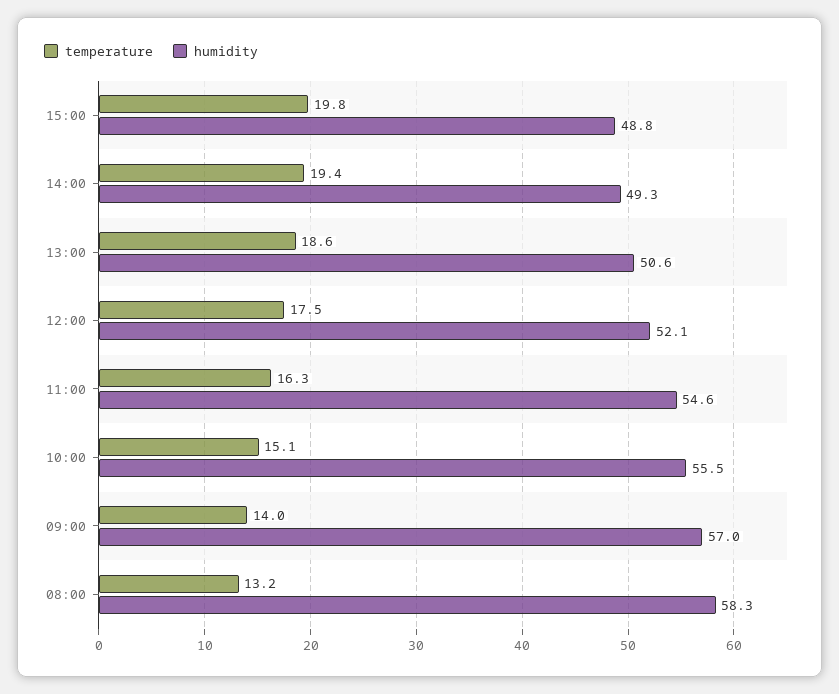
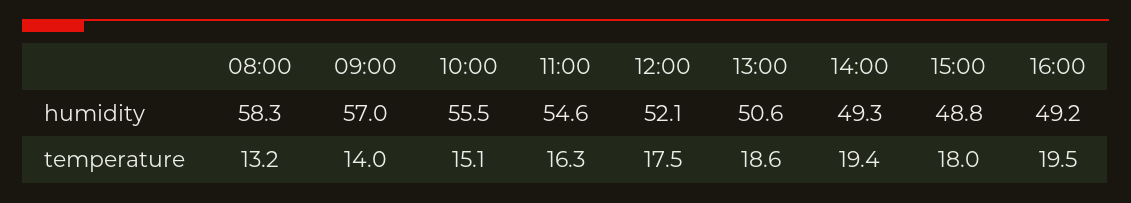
temperature, 15:00: 19.8 -> 18
humidity, 16:00: none -> 49.2
temperature, 16:00: none -> 19.5

